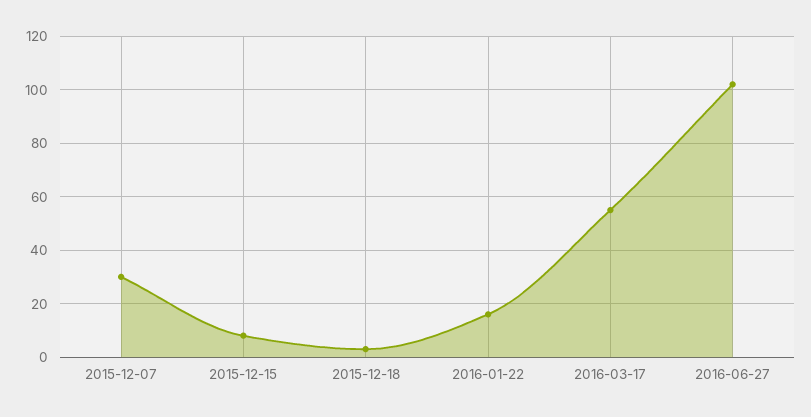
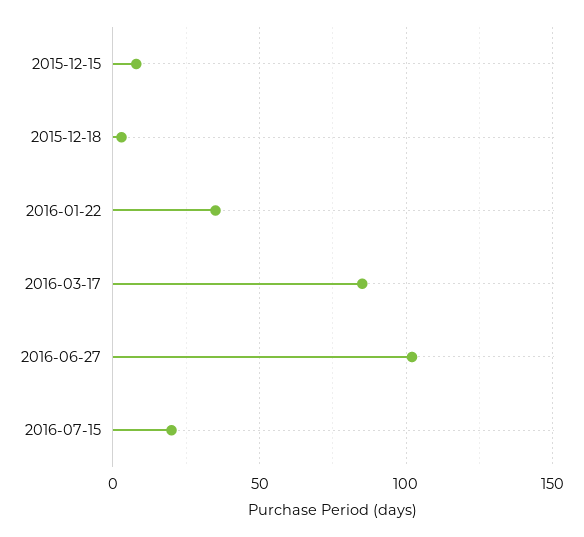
2015-12-07: 30 -> none
2016-01-22: 15 -> 35
2016-03-17: 55 -> 85
2016-07-15: none -> 20

